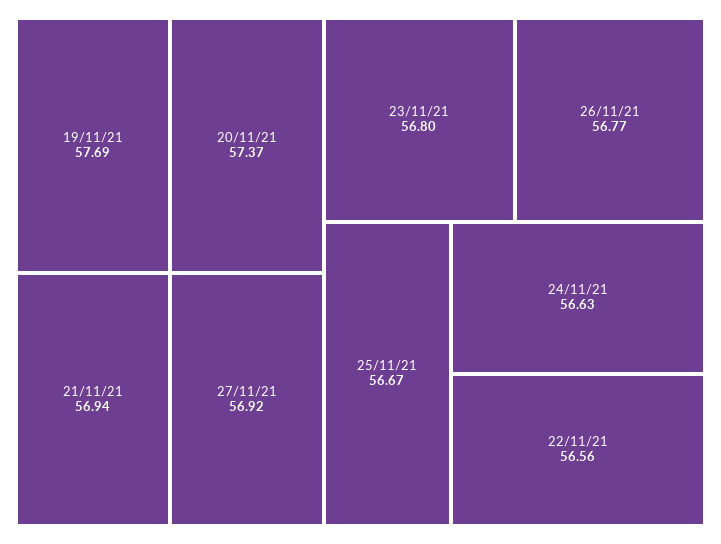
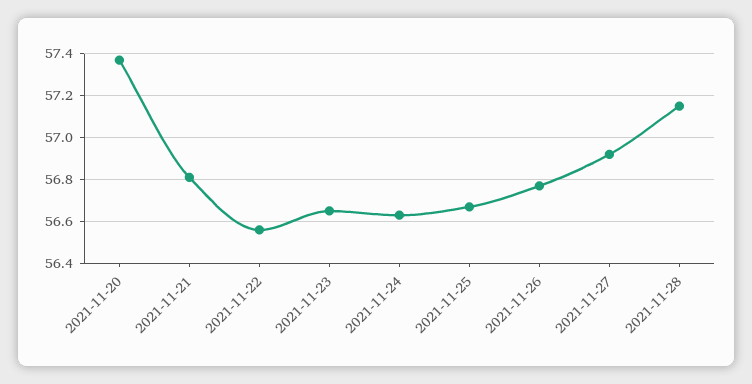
19/11/21: 57.69 -> none
21/11/21: 56.94 -> 56.8
23/11/21: 56.8 -> 56.65
2021-11-28: none -> 57.15

